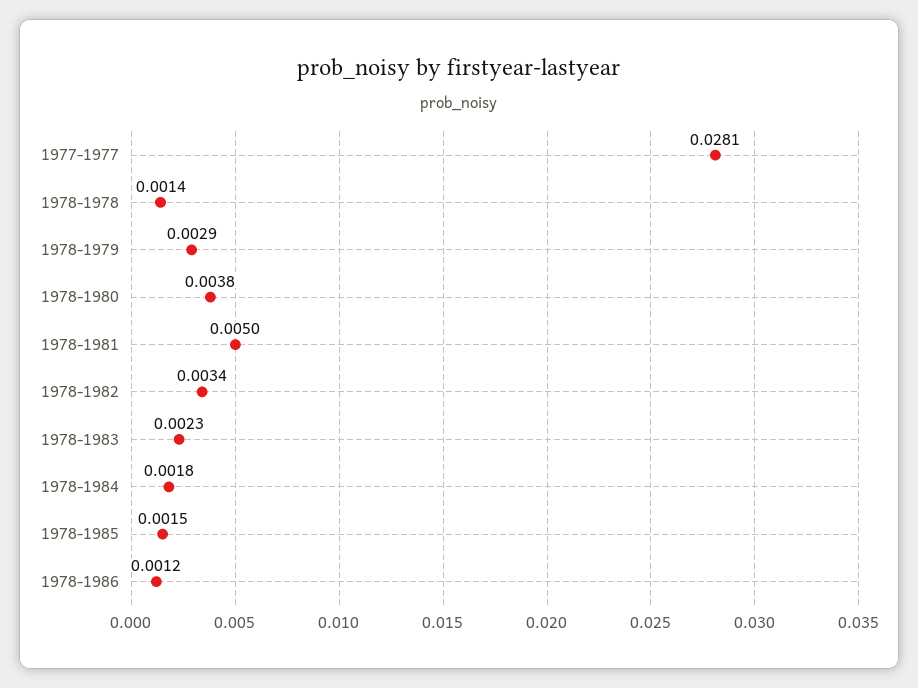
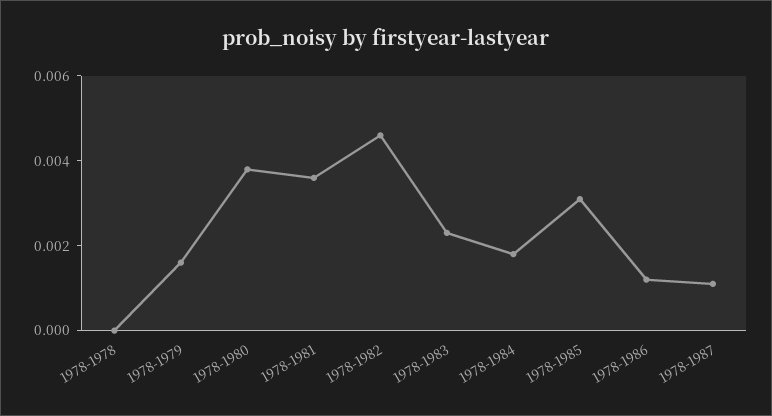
1977-1977: 0.0281 -> none
1978-1978: 0.0014 -> 0
1978-1979: 0.0029 -> 0.0015
1978-1981: 0.005 -> 0.0035
1978-1982: 0.0034 -> 0.0045
1978-1985: 0.0015 -> 0.003
1978-1987: none -> 0.001

